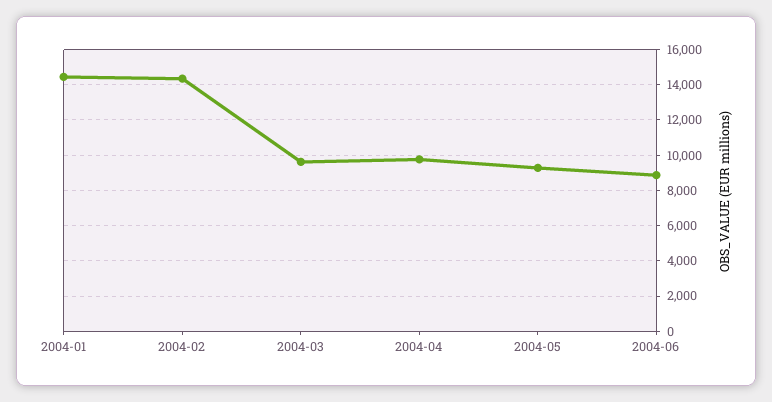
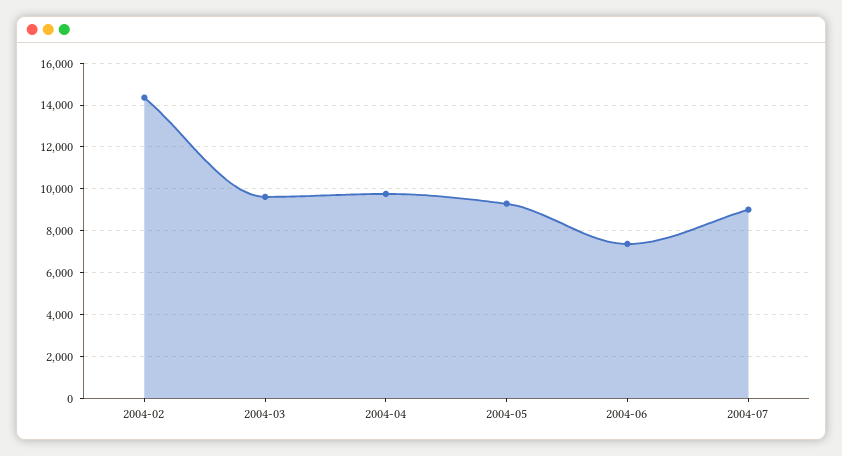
2004-01: 14500 -> none
2004-06: 9000 -> 7500
2004-07: none -> 9000

